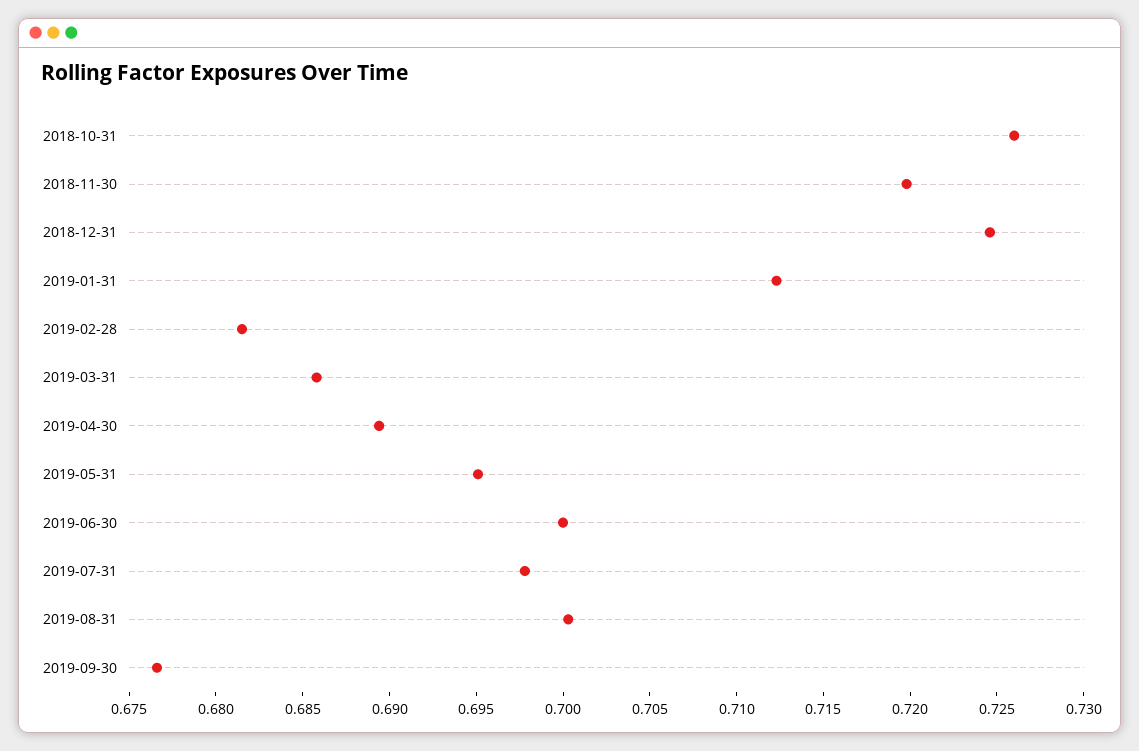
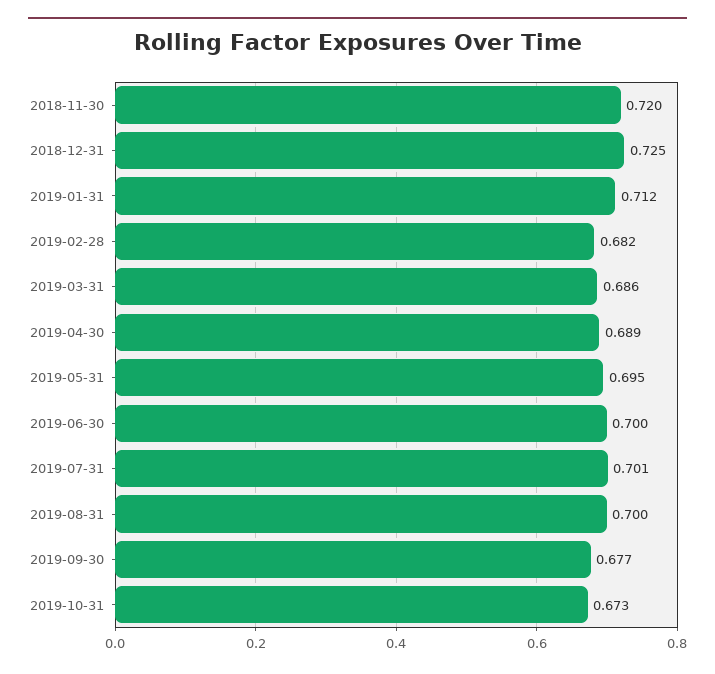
2018-10-31: 0.726 -> none
2019-07-31: 0.698 -> 0.701
2019-10-31: none -> 0.673

